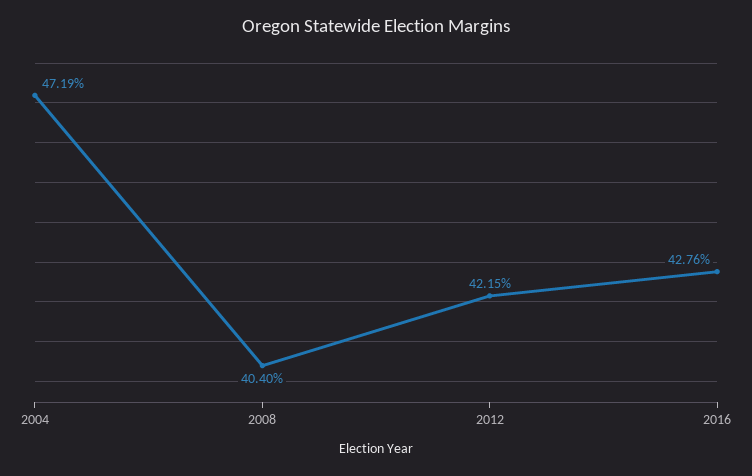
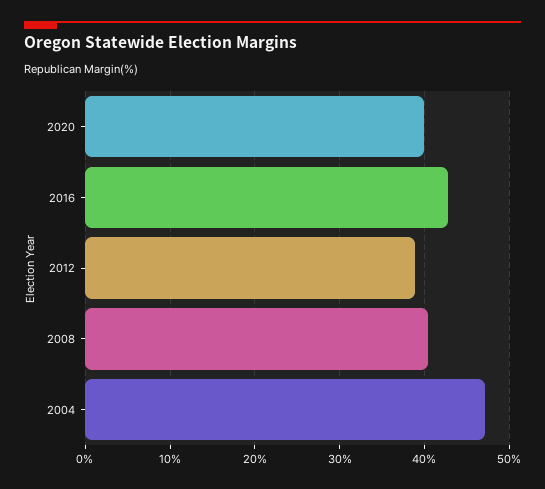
2012: 42.15 -> 39
2020: none -> 40

